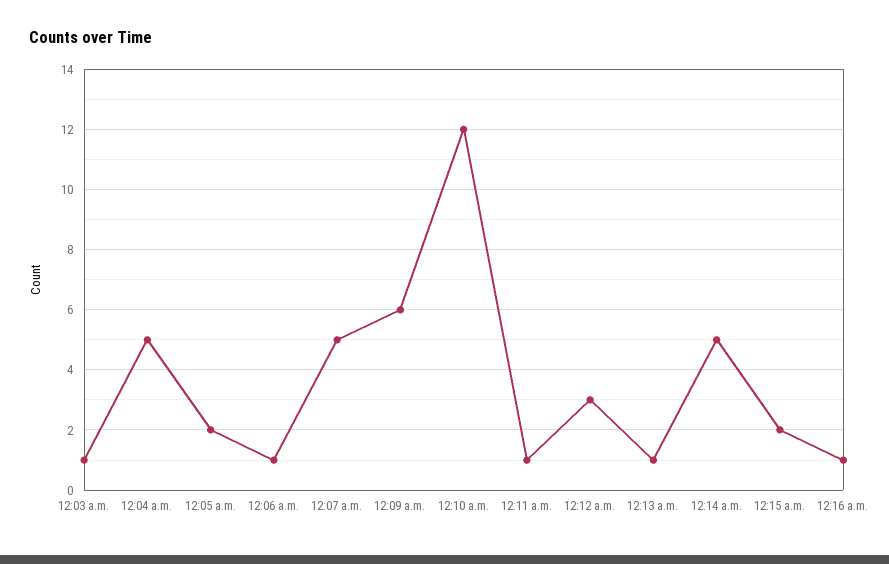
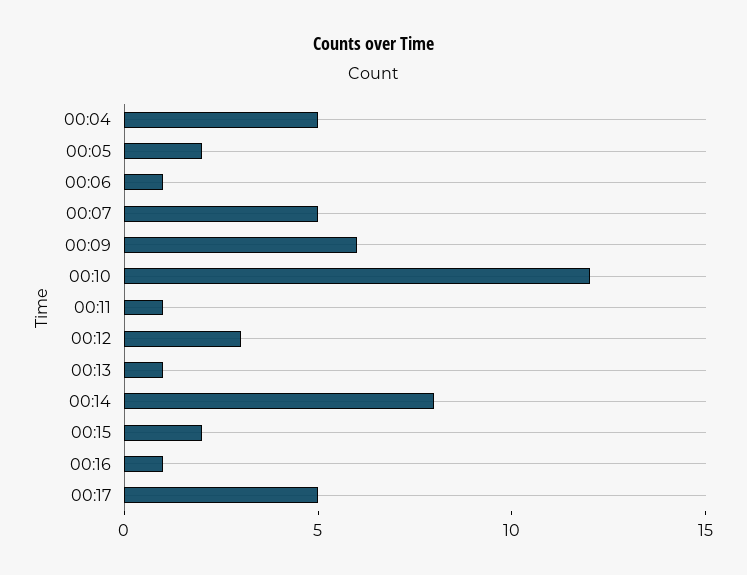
12:03 a.m.: 1 -> none
12:14 a.m.: 5 -> 8
00:17: none -> 5

